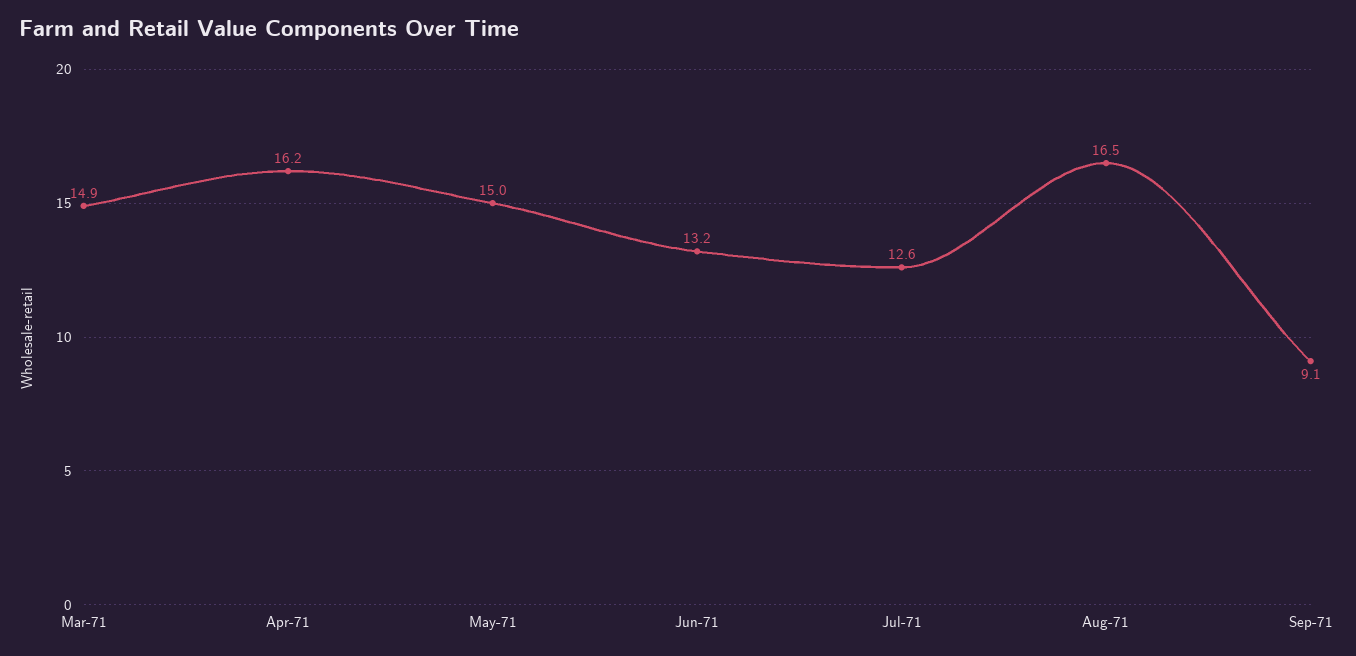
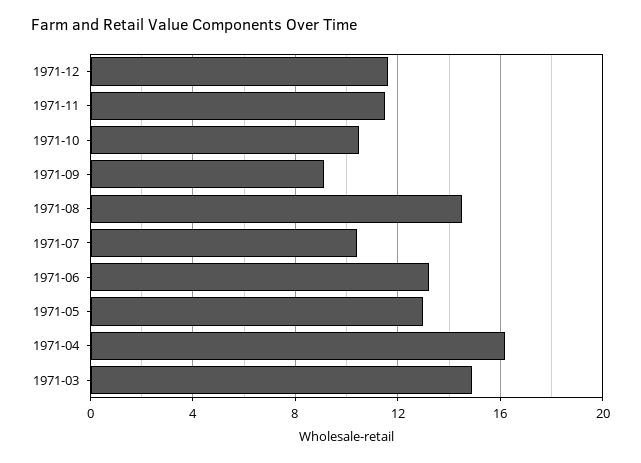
May-71: 15 -> 13
Jul-71: 12.6 -> 10.5
Aug-71: 16.5 -> 14.5
1971-12: none -> 11.5
1971-11: none -> 11.5
1971-10: none -> 10.5

